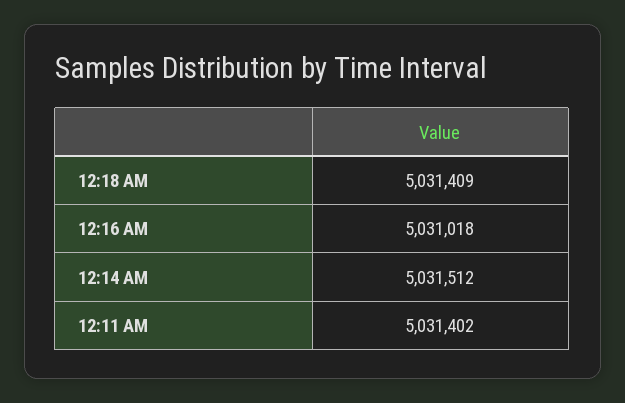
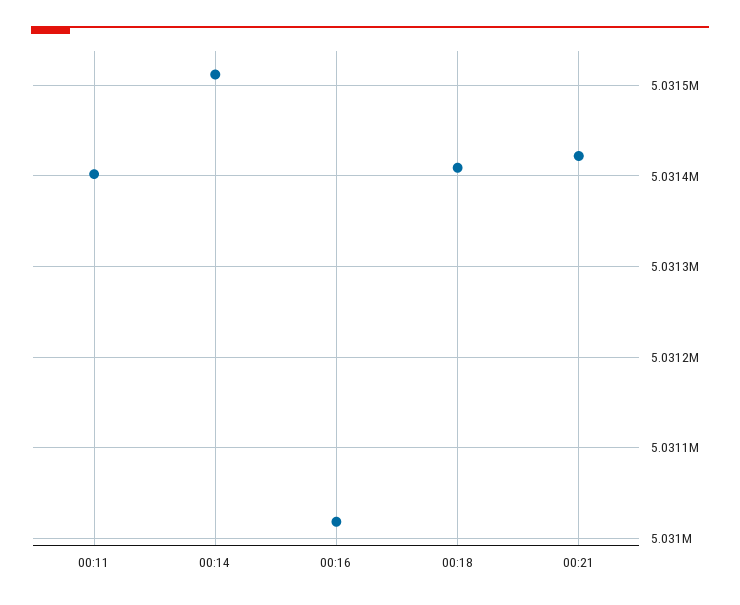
00:21: none -> 5031420

